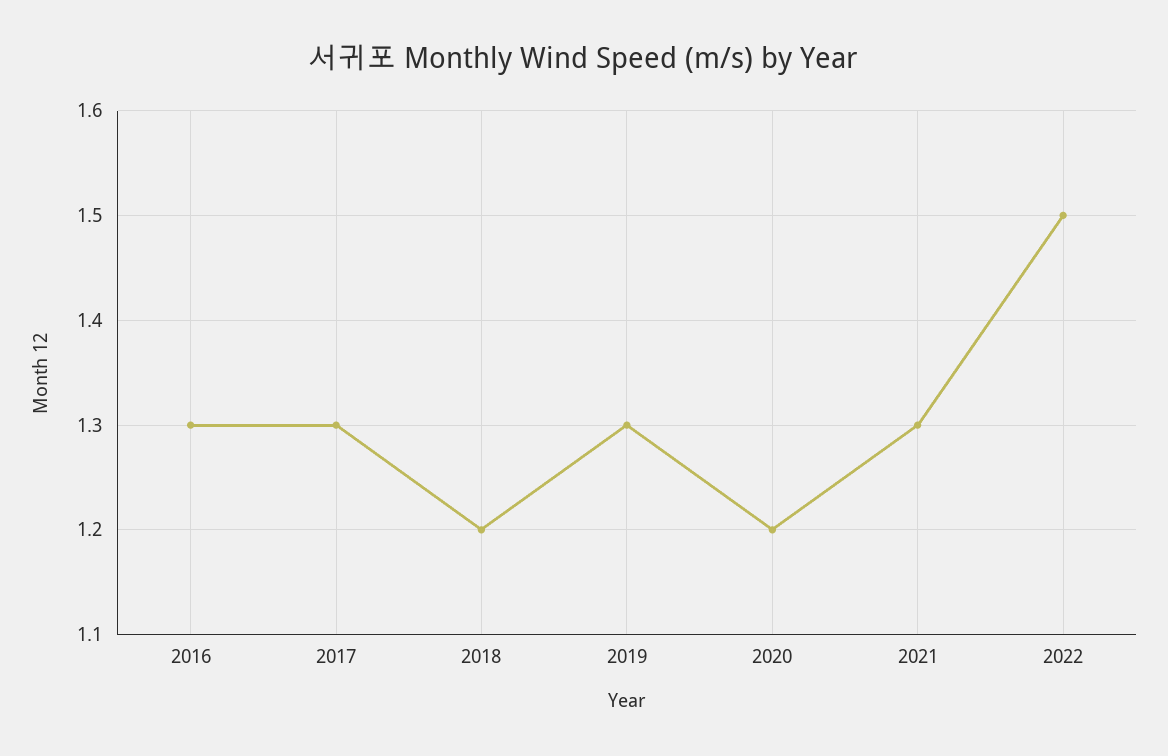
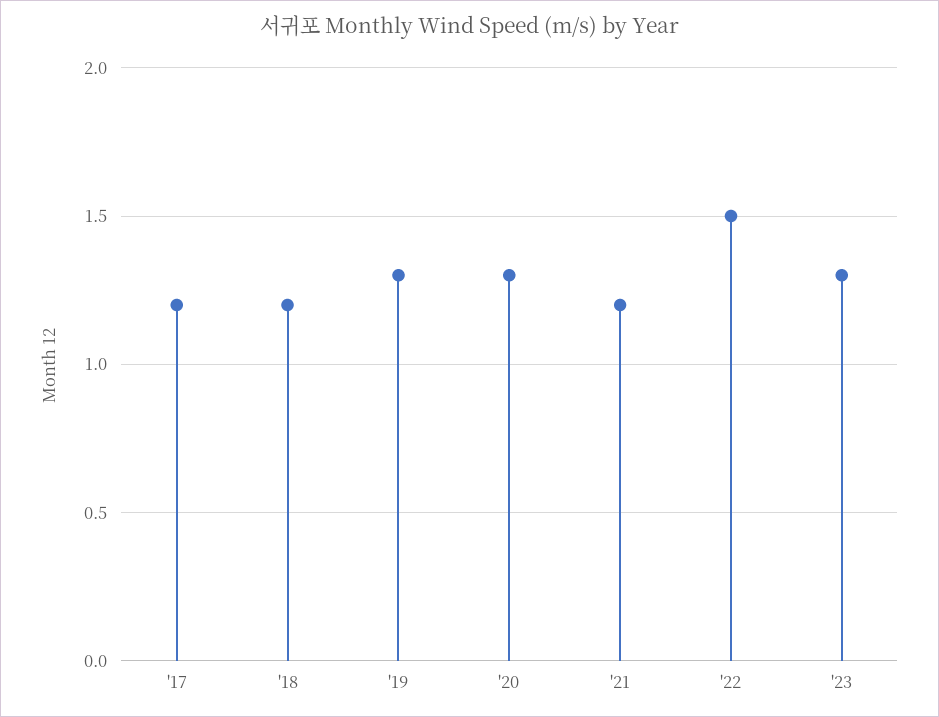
2016: 1.3 -> none
2017: 1.3 -> 1.2
2020: 1.2 -> 1.3
2021: 1.3 -> 1.2
'23: none -> 1.3

